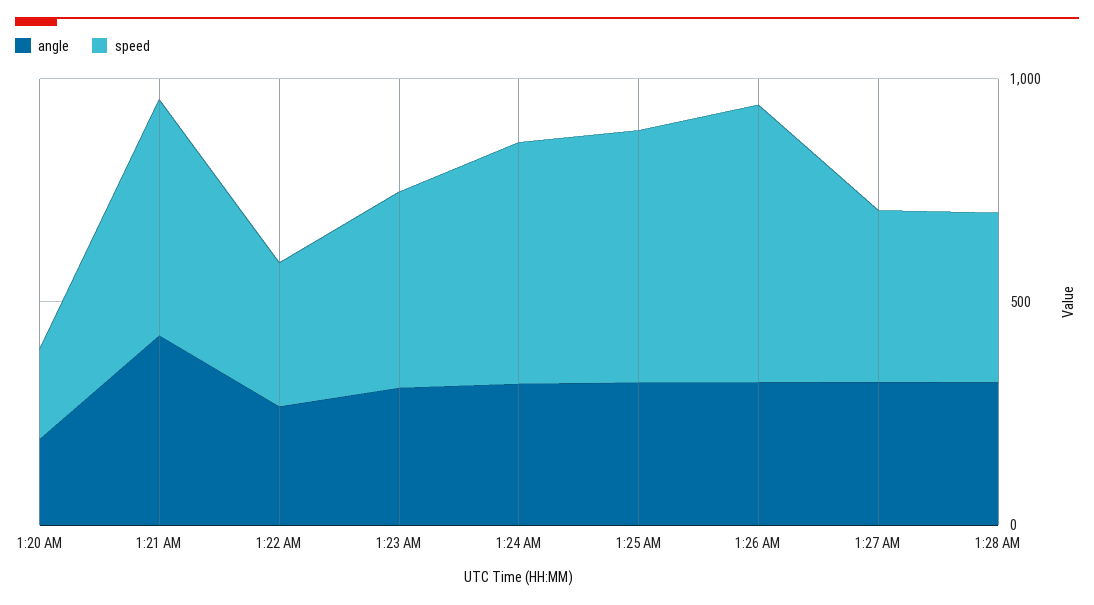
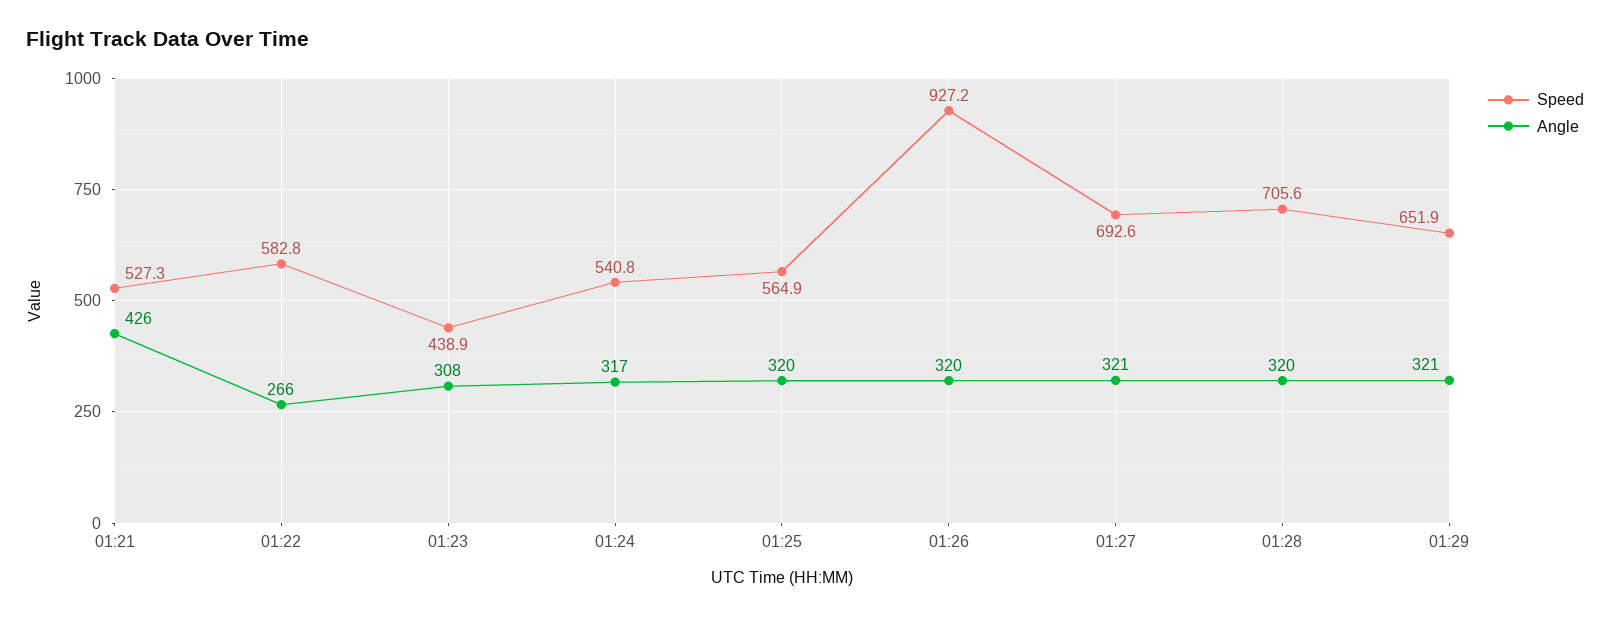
angle, 1:20 AM: 200 -> none
speed, 1:20 AM: 200 -> none
speed, 1:22 AM: 300 -> 582.8
speed, 1:26 AM: 600 -> 927.2
speed, 1:27 AM: 400 -> 692.6
speed, 1:28 AM: 400 -> 705.6
speed, 01:29: none -> 651.9
angle, 01:29: none -> 321

